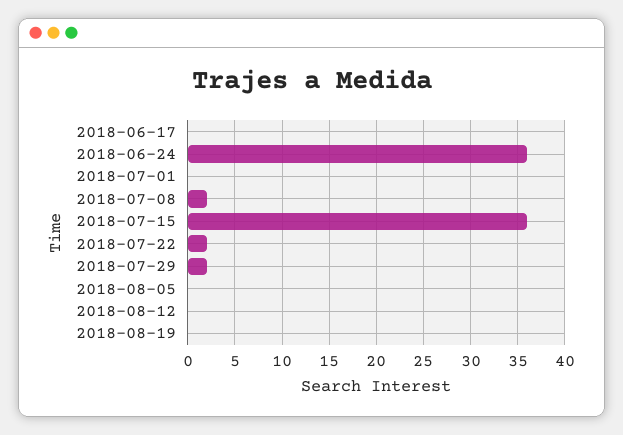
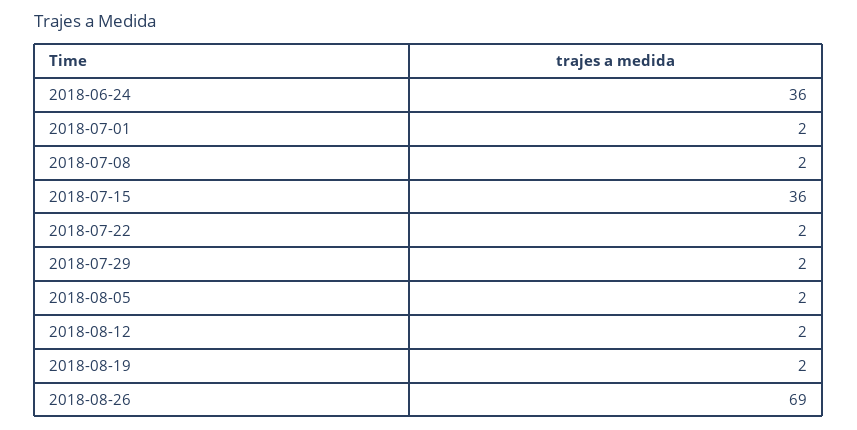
2018-06-17: 0 -> none
2018-07-01: 0 -> 2
2018-08-05: 0 -> 2
2018-08-12: 0 -> 2
2018-08-19: 0 -> 2
2018-08-26: none -> 69

